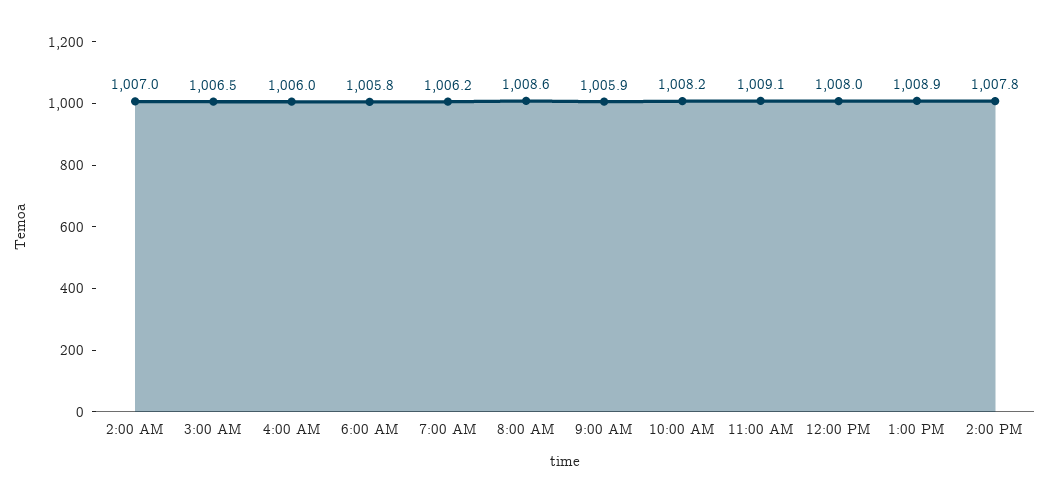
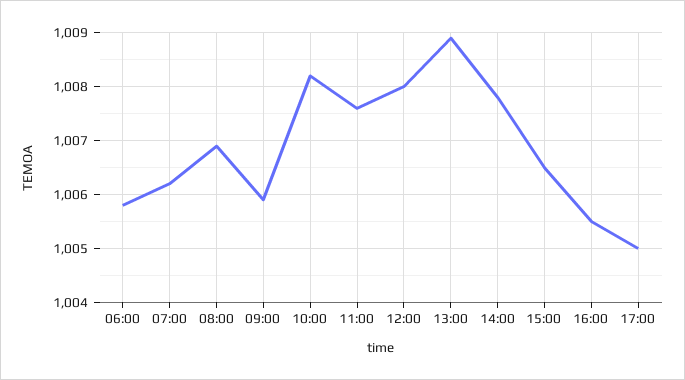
2:00 AM: 1007 -> none
3:00 AM: 1006.5 -> none
4:00 AM: 1006 -> none
8:00 AM: 1008.6 -> 1007
11:00 AM: 1009.1 -> 1007.5
15:00: none -> 1006.5
16:00: none -> 1005.5
17:00: none -> 1005

